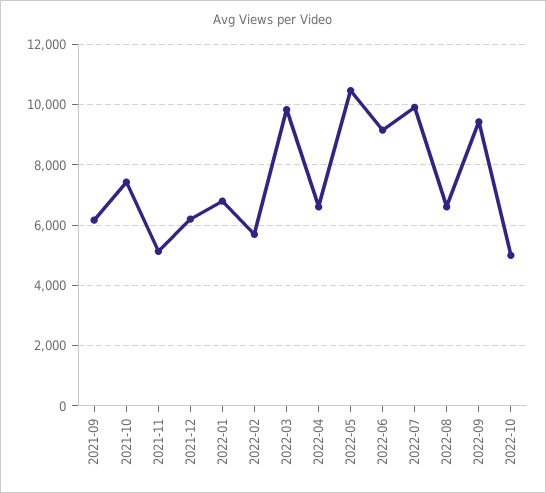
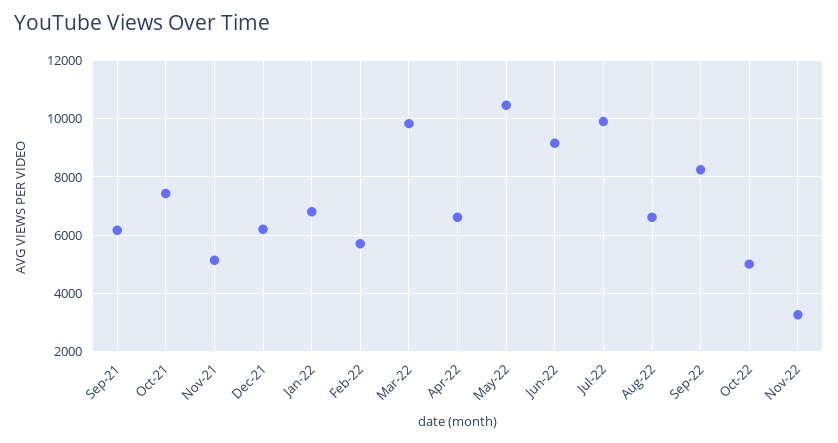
2022-09: 9400 -> 8250
Nov-22: none -> 3250

